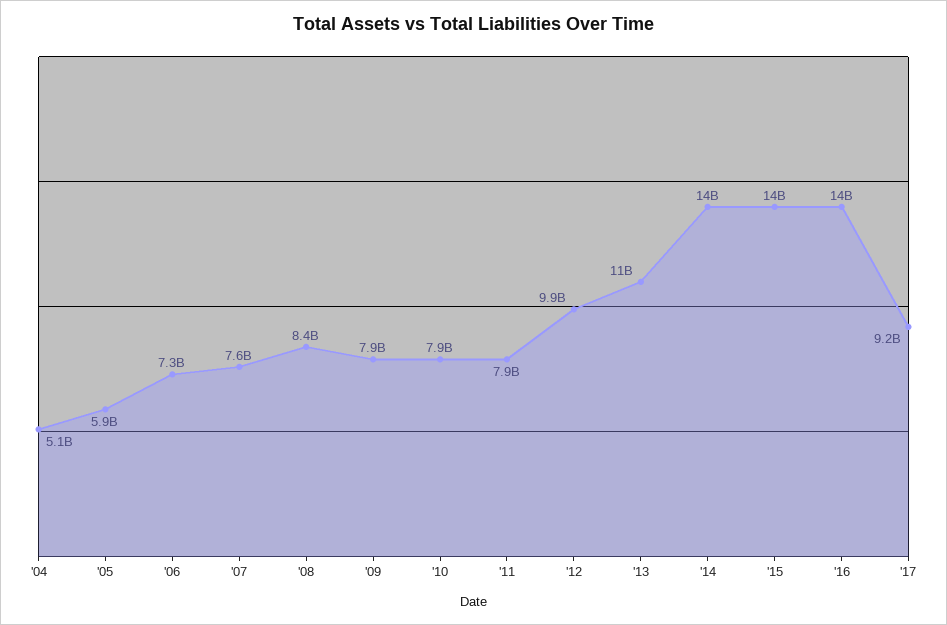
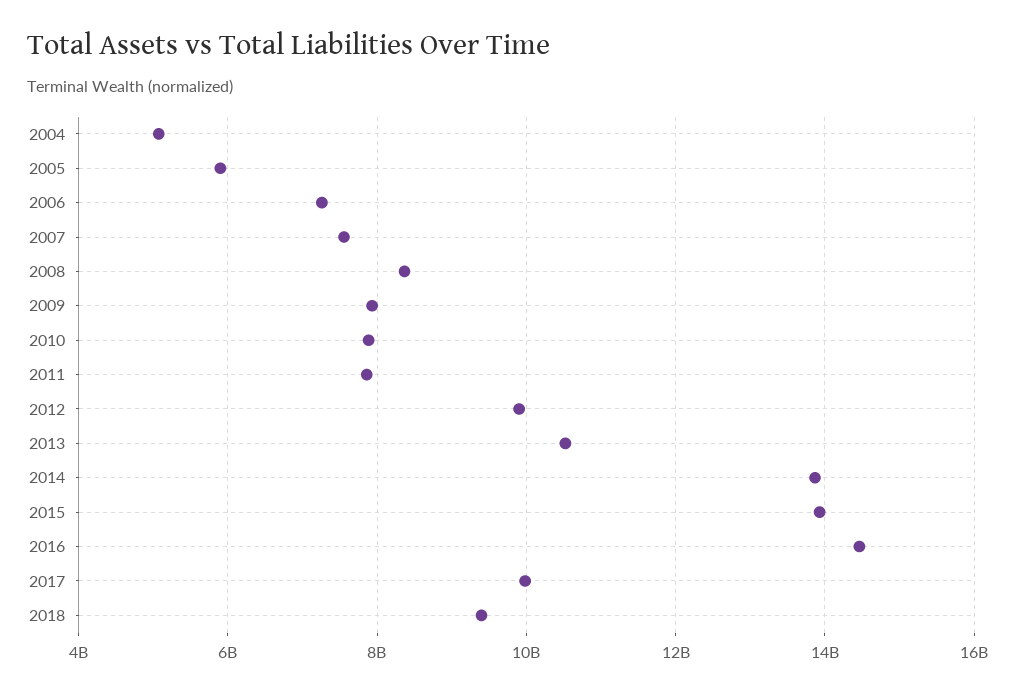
'17: 9200000000 -> 10000000000
2018: none -> 9400000000

